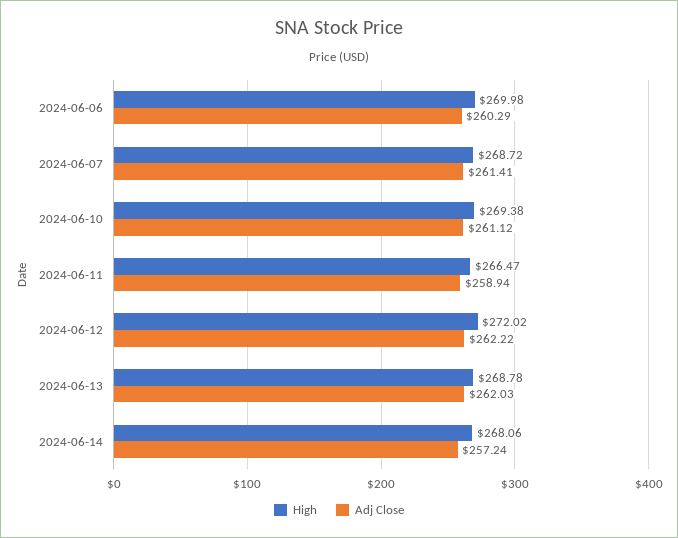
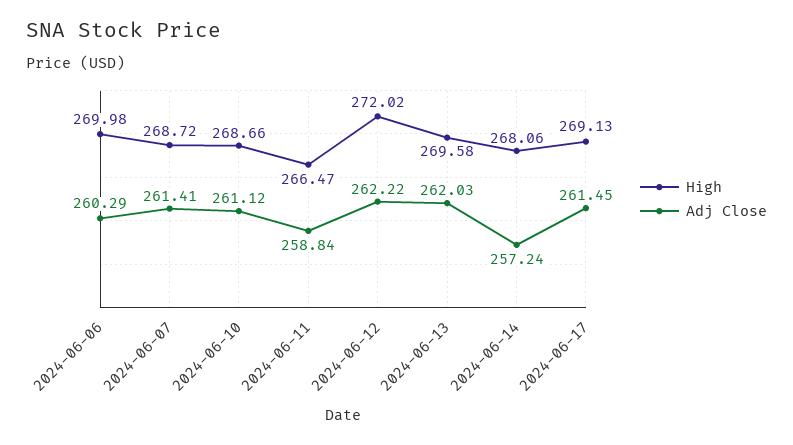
High, 2024-06-10: 269.38 -> 268.66
Adj Close, 2024-06-11: 258.94 -> 258.84
High, 2024-06-13: 268.78 -> 269.58
High, 2024-06-17: none -> 269.13
Adj Close, 2024-06-17: none -> 261.45

